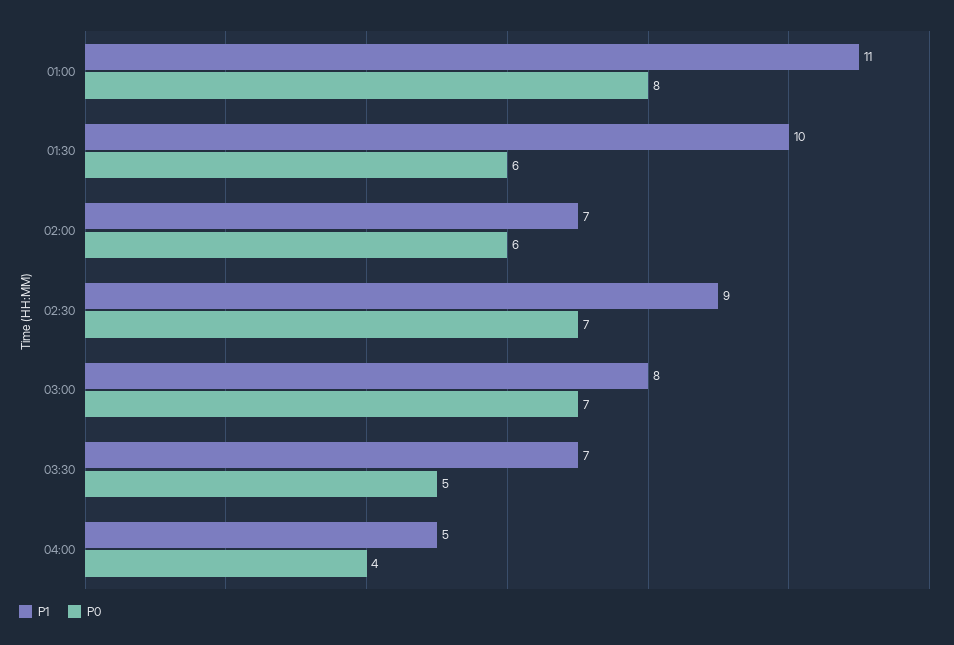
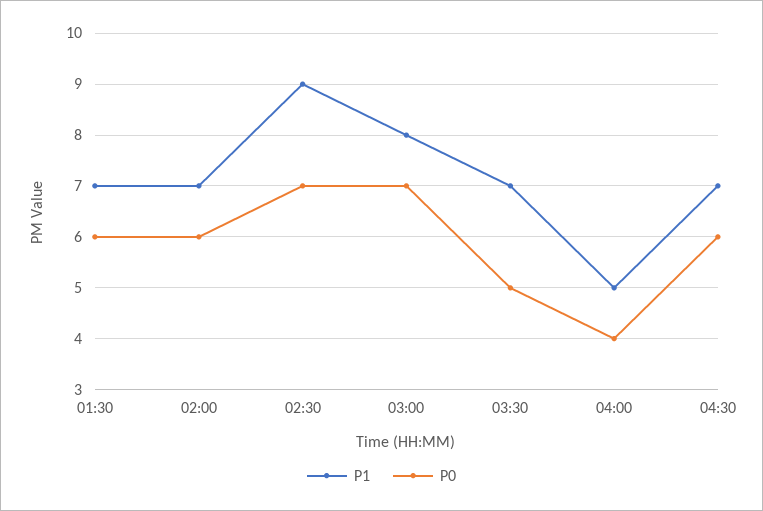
P1, 01:00: 11 -> none
P0, 01:00: 8 -> none
P1, 01:30: 10 -> 7
P1, 04:30: none -> 7
P0, 04:30: none -> 6

